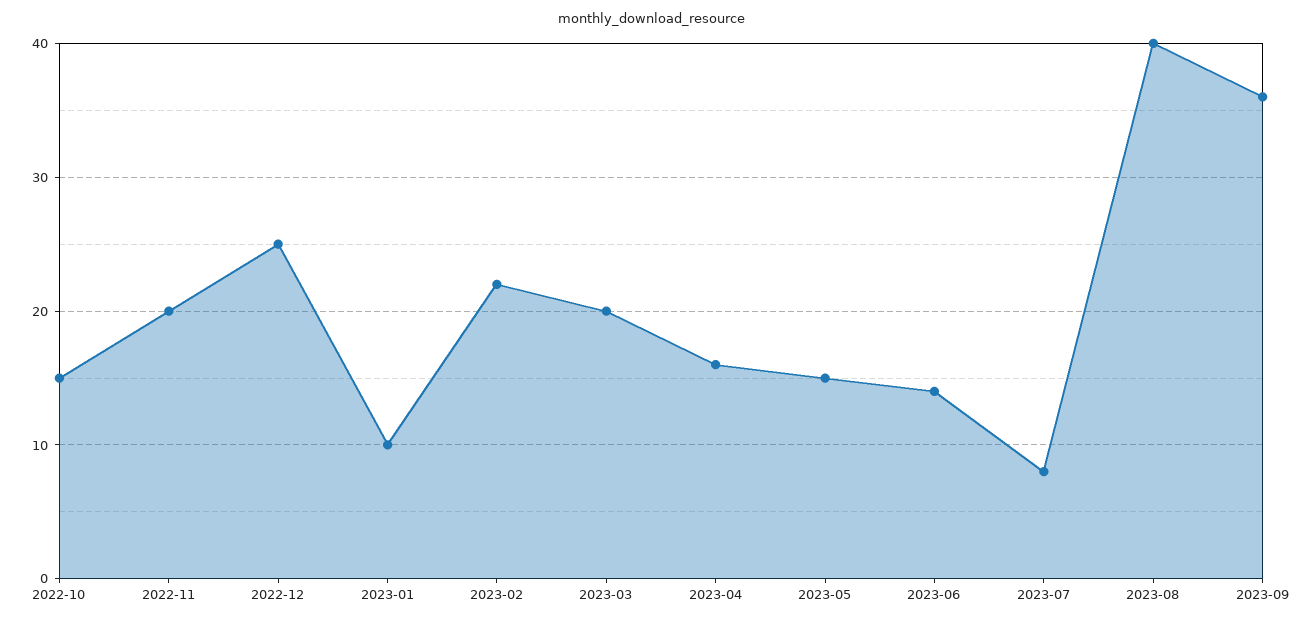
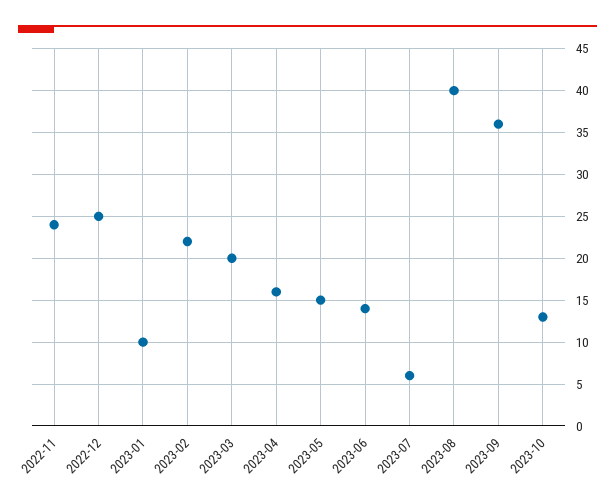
2022-10: 15 -> none
2022-11: 20 -> 24
2023-07: 8 -> 6
2023-10: none -> 13

